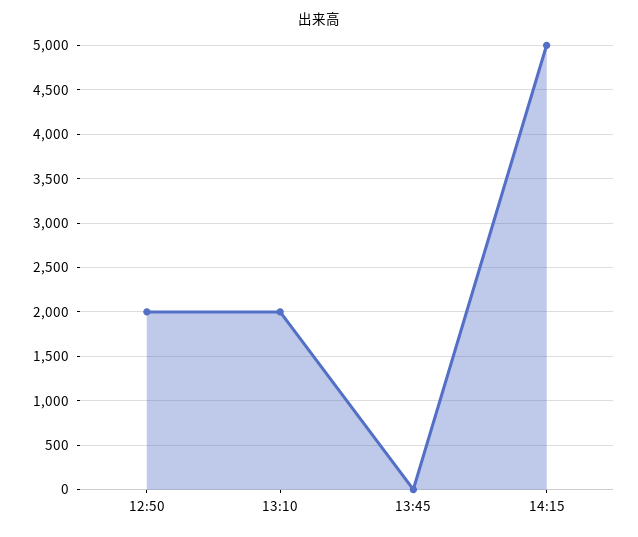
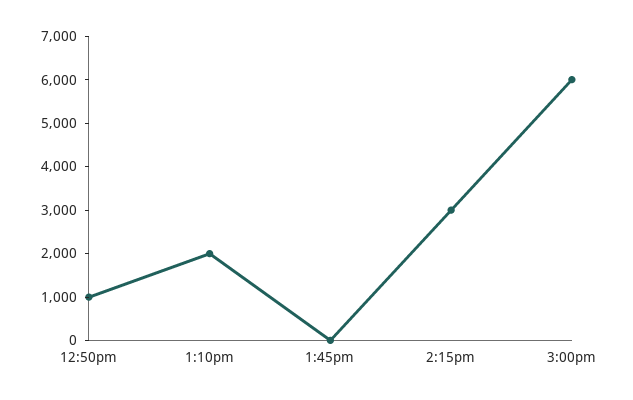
12:50: 2000 -> 1000
14:15: 5000 -> 3000
3:00pm: none -> 6000

